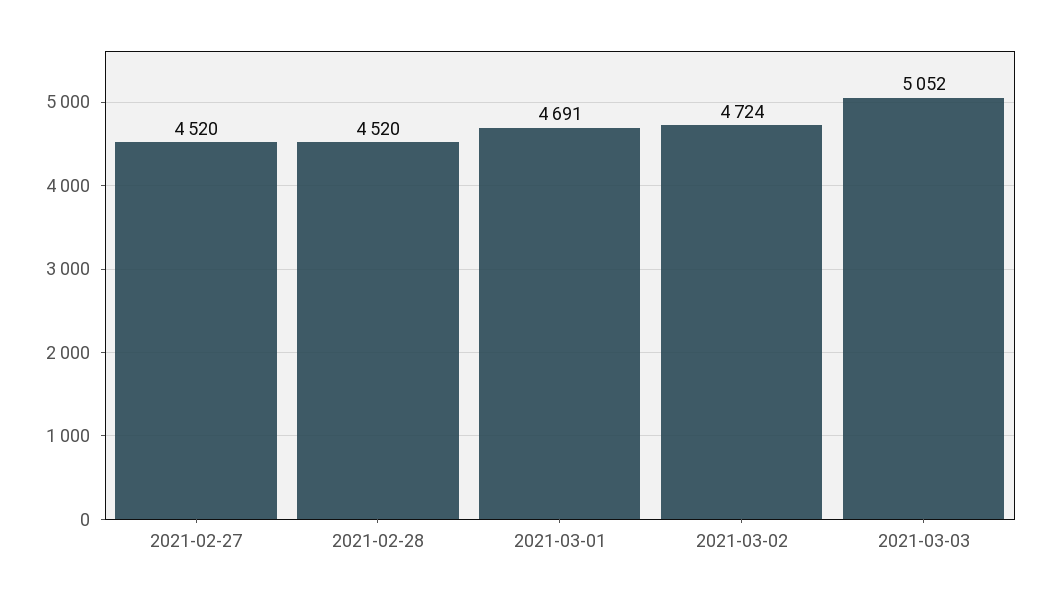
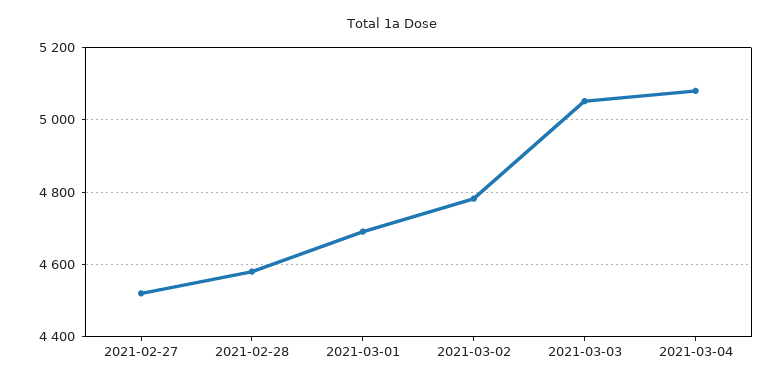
2021-02-28: 4520 -> 4580
2021-03-02: 4724 -> 4780
2021-03-04: none -> 5080

